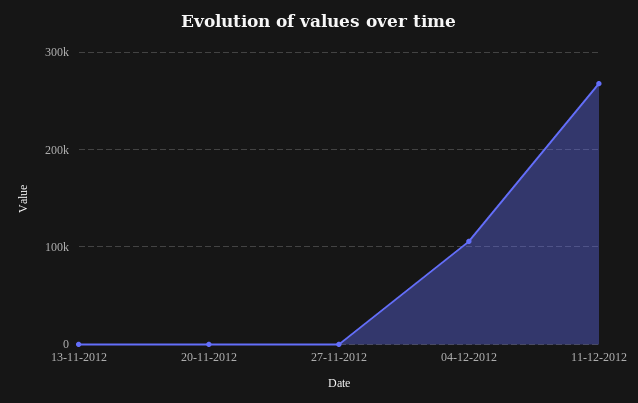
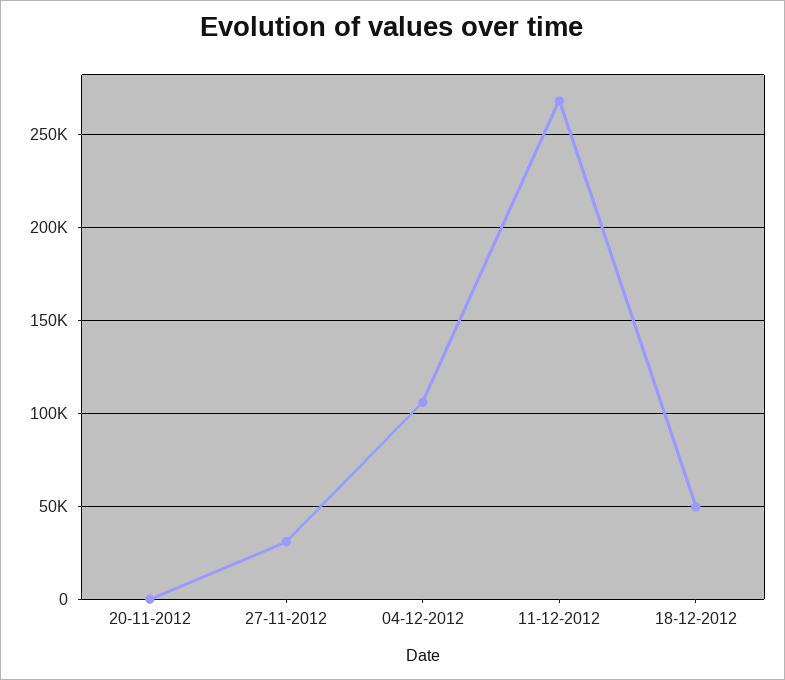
13-11-2012: 0 -> none
27-11-2012: 0 -> 30000
18-12-2012: none -> 50000

